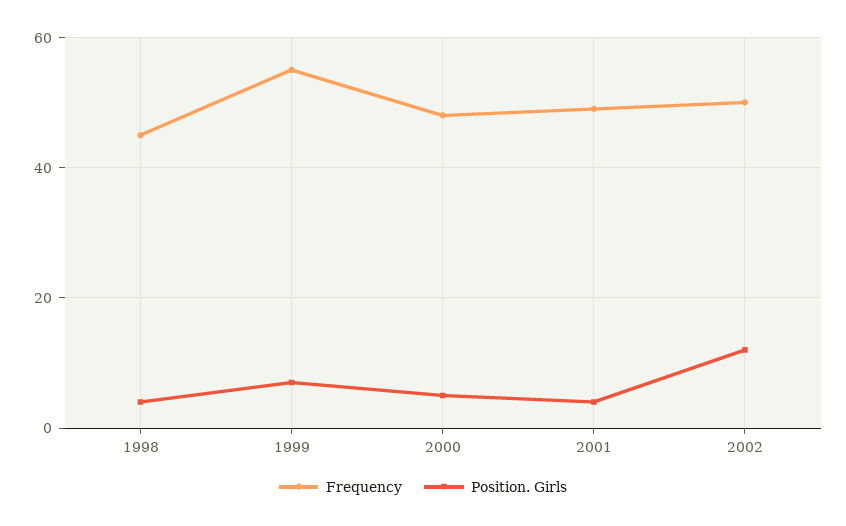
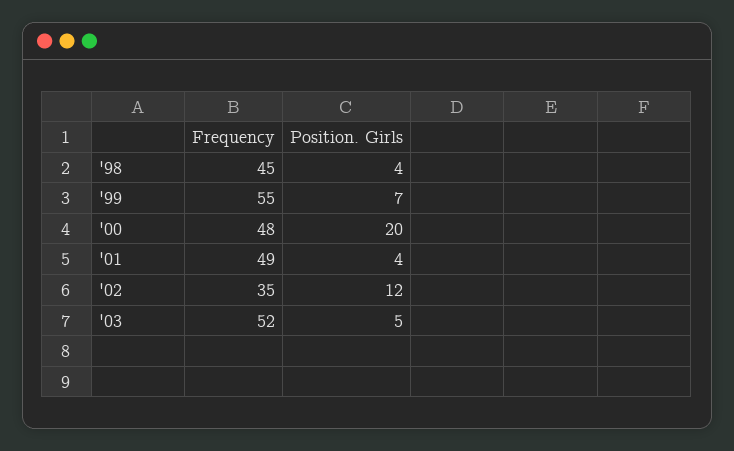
Position. Girls, 2000: 5 -> 20
Frequency, 2002: 50 -> 35
Frequency, '03: none -> 52
Position. Girls, '03: none -> 5

